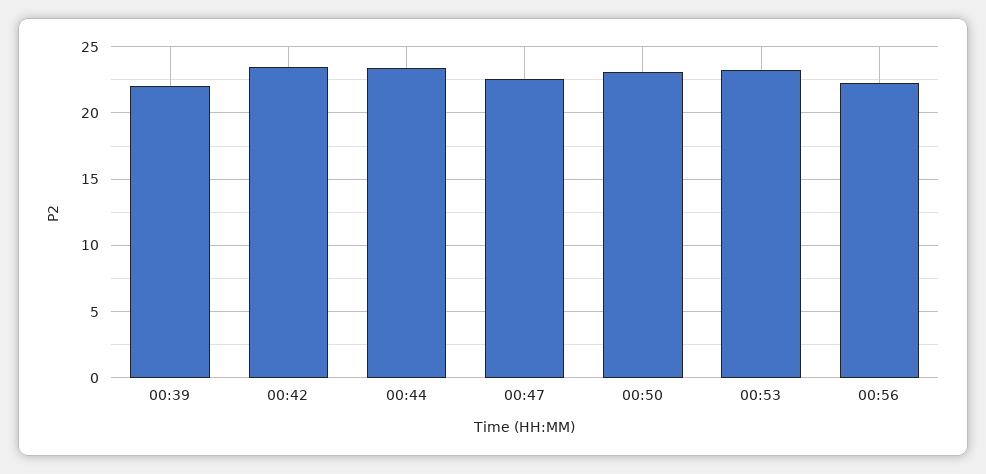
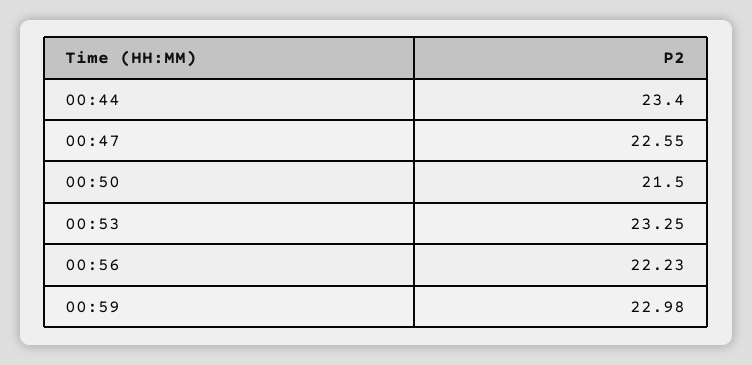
00:39: 22 -> none
00:42: 23.5 -> none
00:50: 23 -> 21.5
00:59: none -> 22.98

